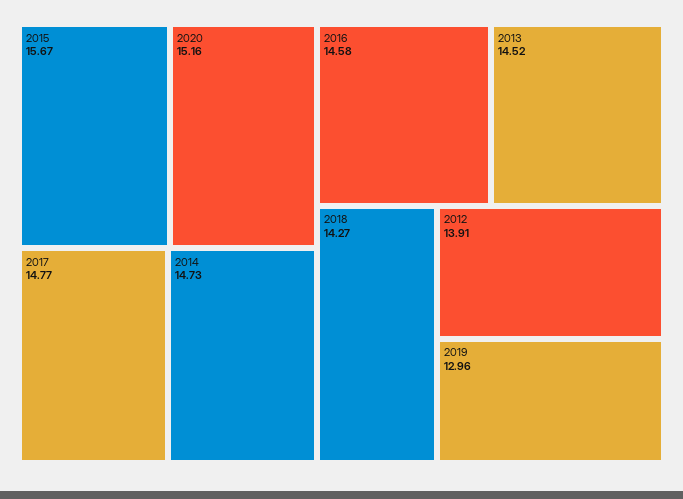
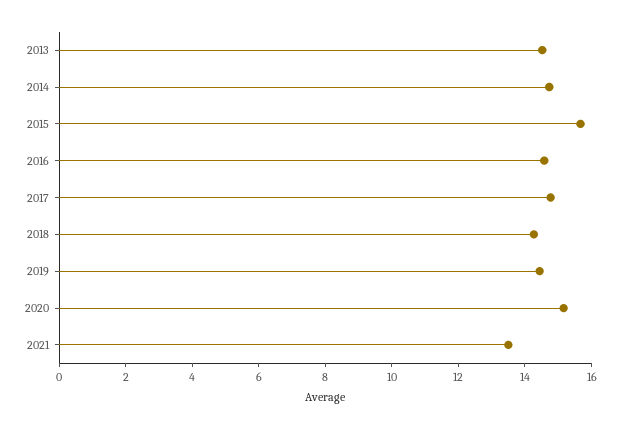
2012: 13.91 -> none
2019: 12.96 -> 14.5
2021: none -> 13.5

